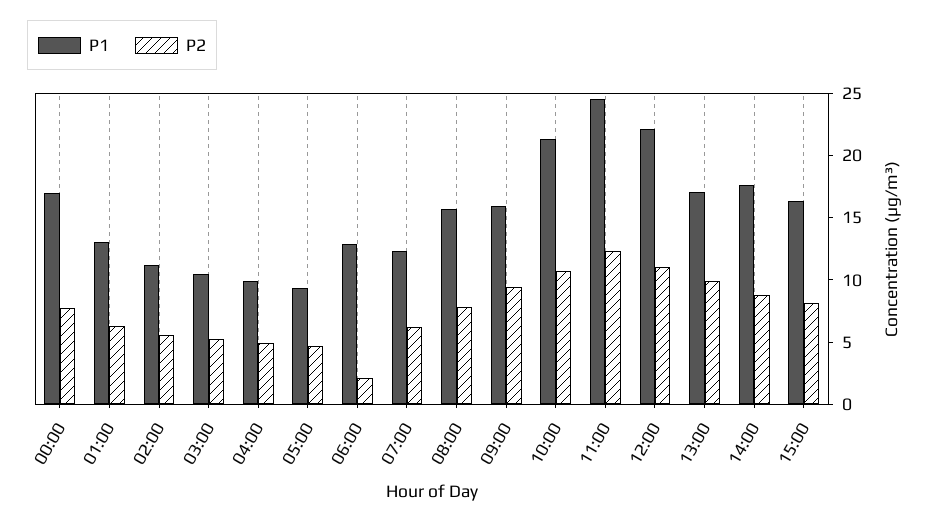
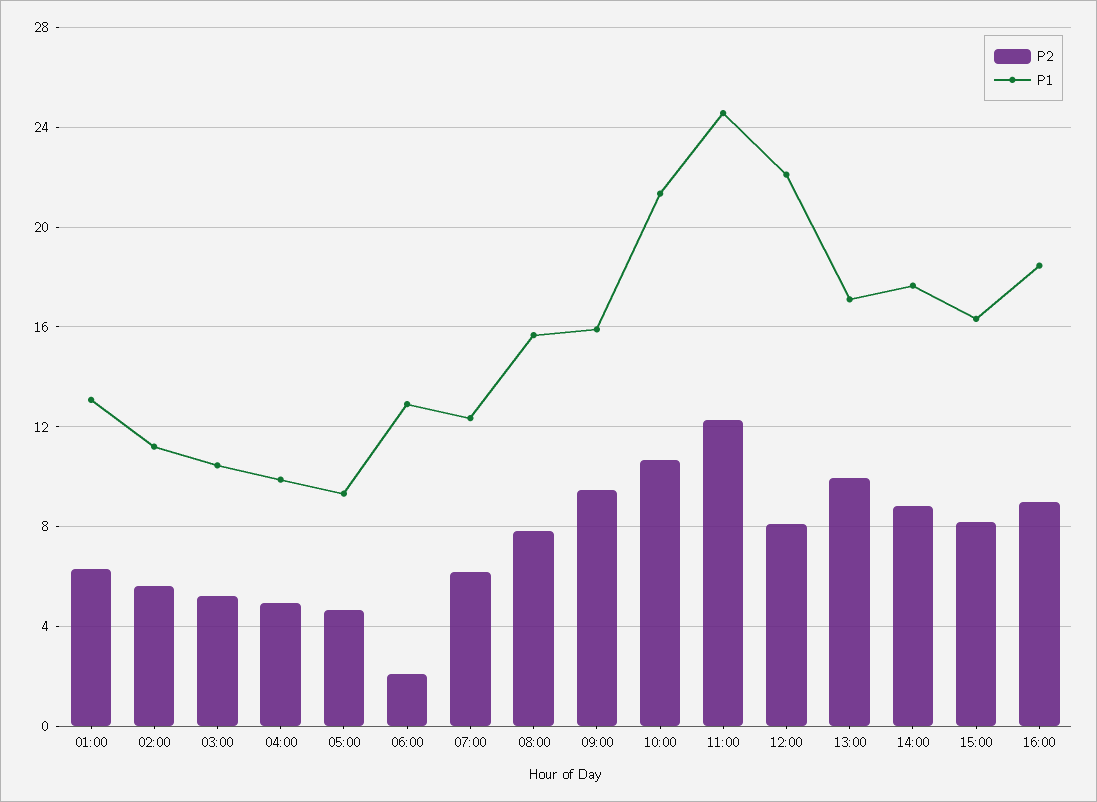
P1, 00:00: 17 -> none
P2, 00:00: 8 -> none
P2, 12:00: 11 -> 8
P2, 16:00: none -> 9
P1, 16:00: none -> 18.5

